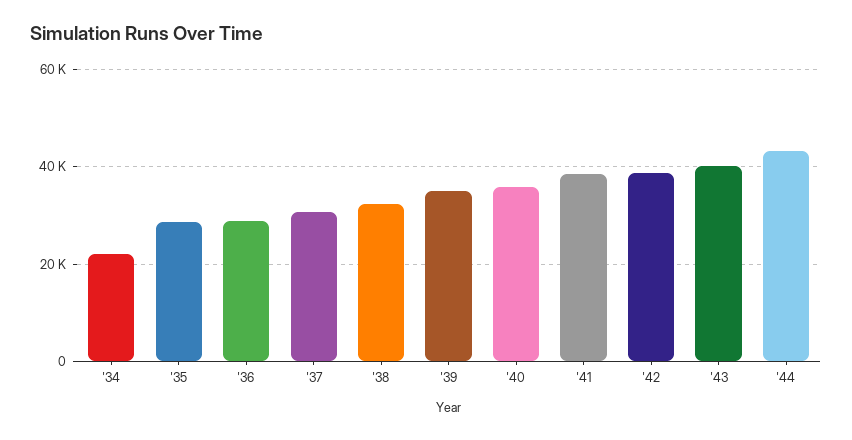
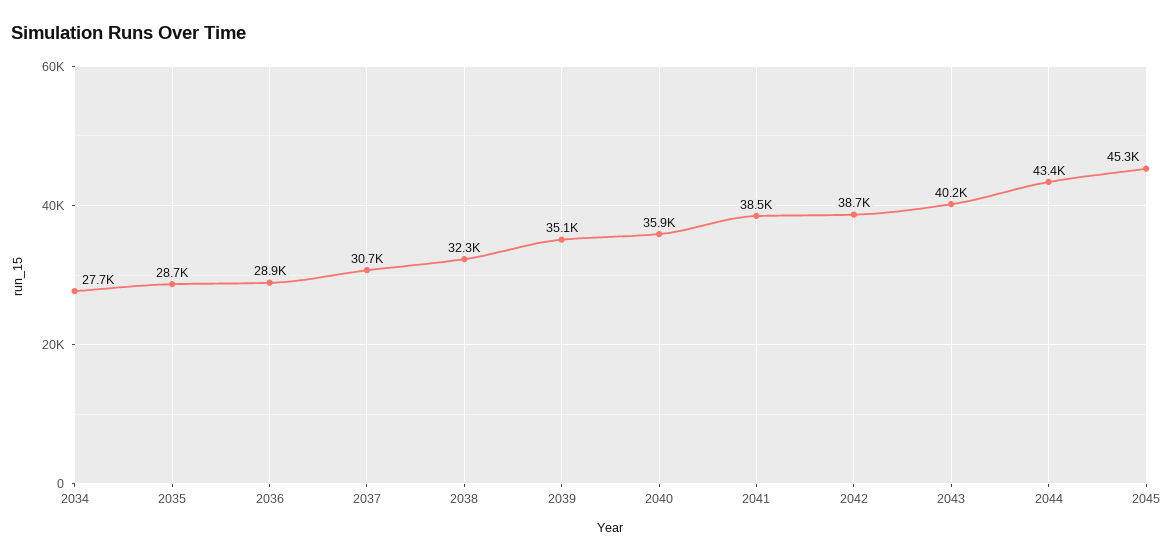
'34: 22000 -> 27700
2045: none -> 45300

